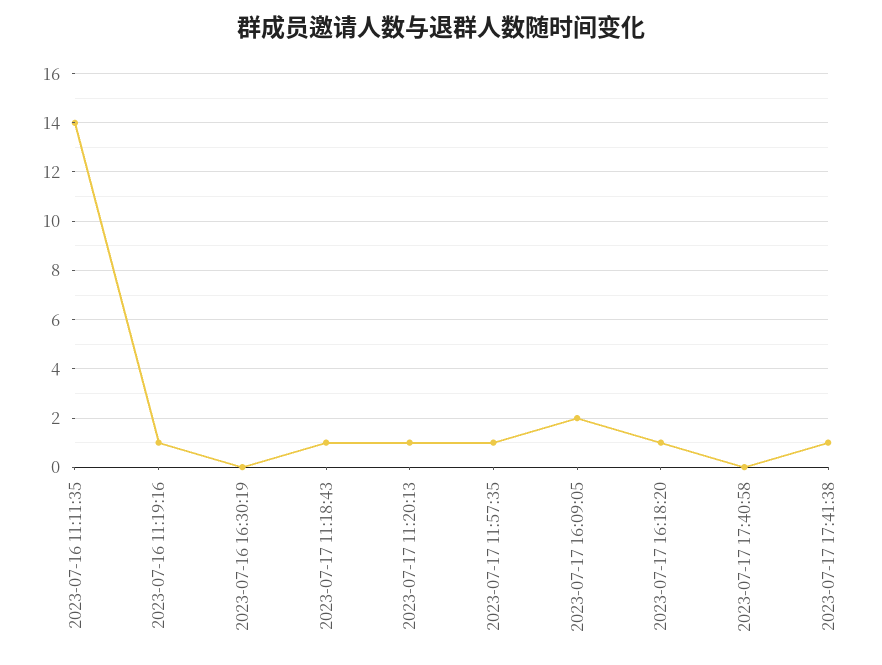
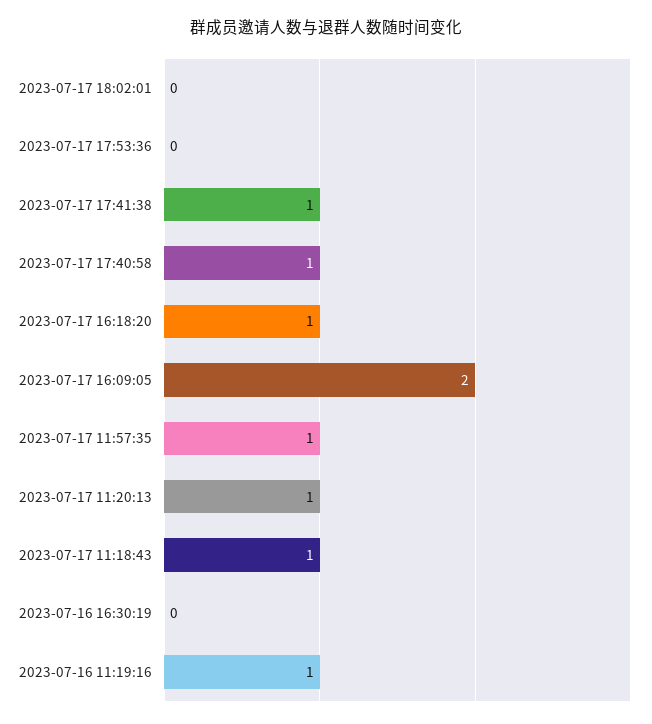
2023-07-16 11:11:35: 14 -> none
2023-07-17 17:40:58: 0 -> 1
2023-07-17 18:02:01: none -> 0
2023-07-17 17:53:36: none -> 0

